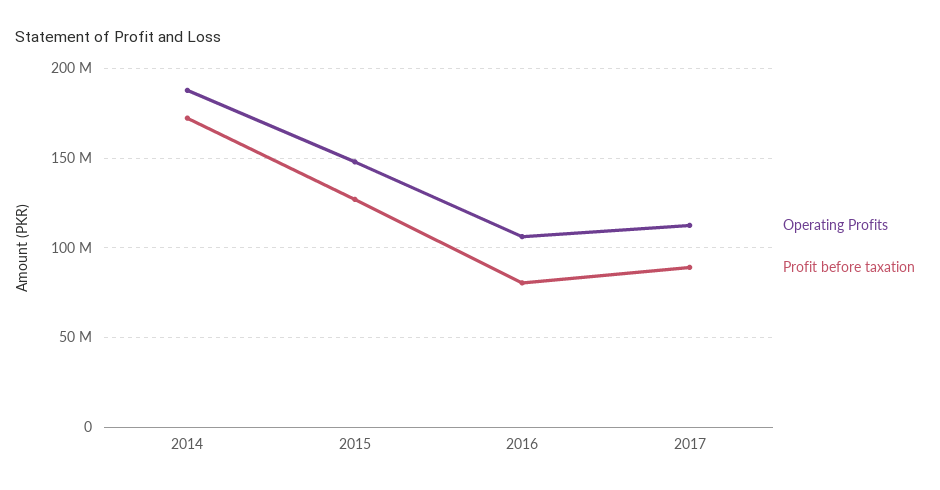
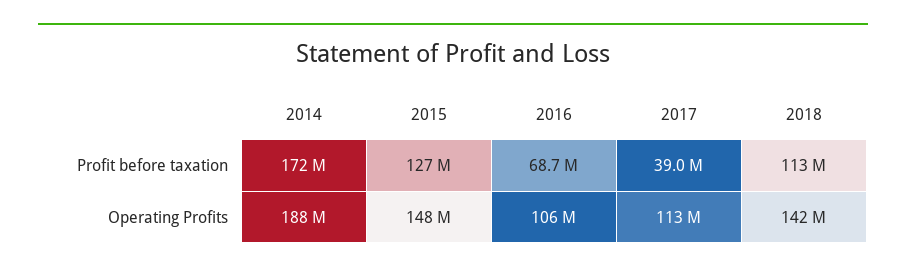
Profit before taxation, 2016: 80000000 -> 68700000
Profit before taxation, 2017: 90000000 -> 39000000
Profit before taxation, 2018: none -> 113000000
Operating Profits, 2018: none -> 142000000

